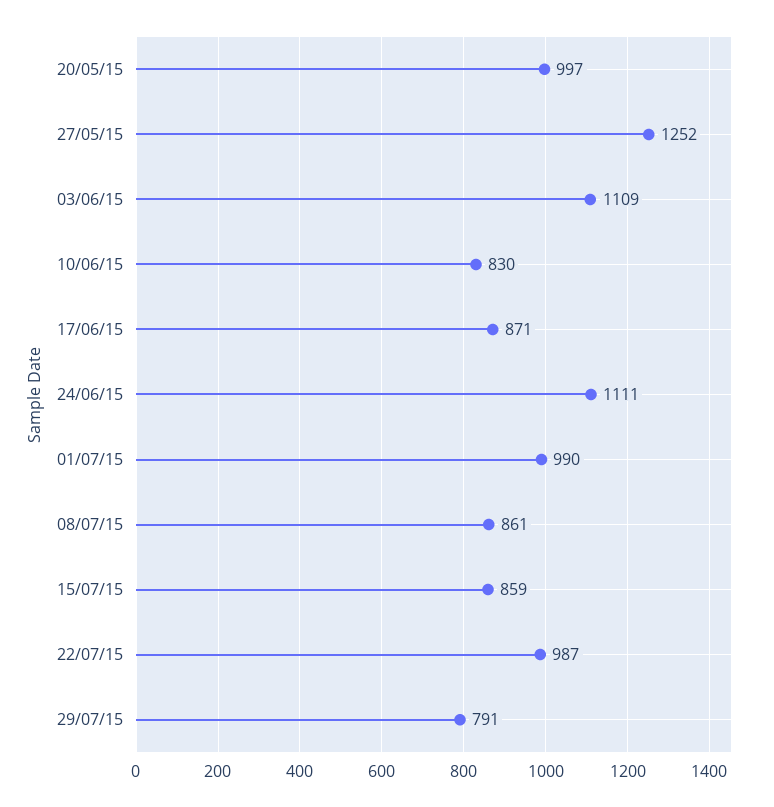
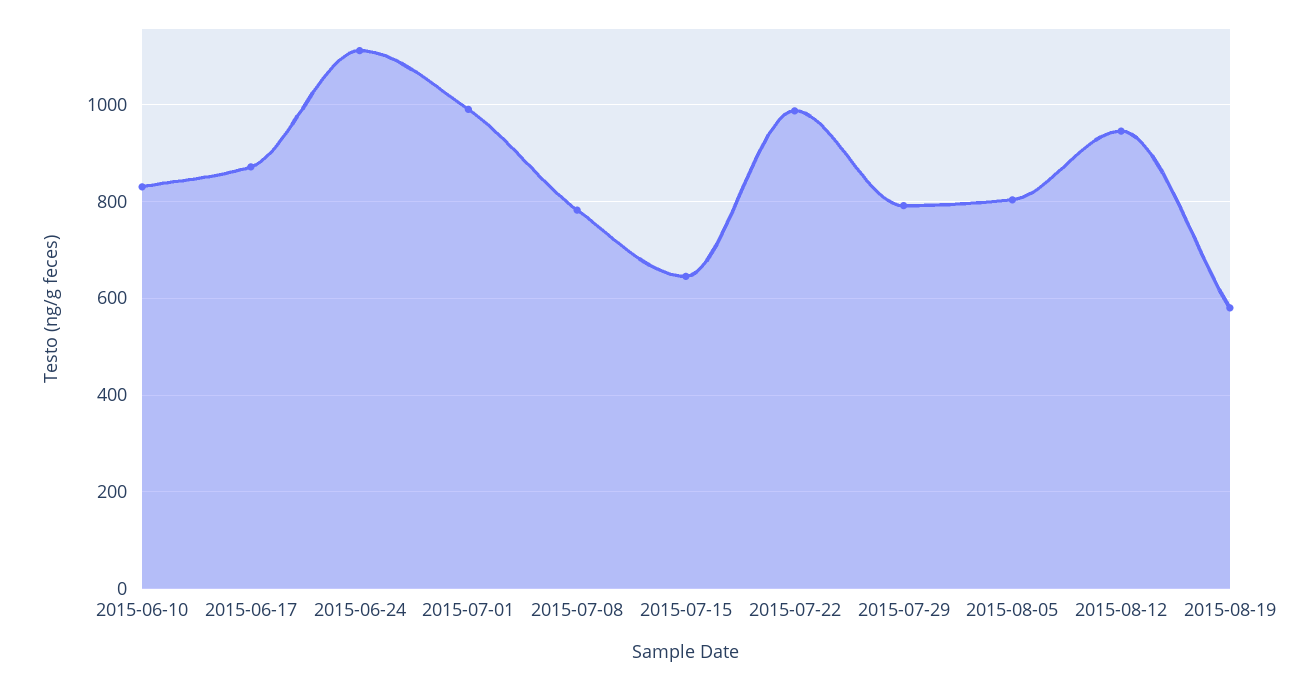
20/05/15: 997 -> none
27/05/15: 1252 -> none
03/06/15: 1109 -> none
08/07/15: 861 -> 780
15/07/15: 859 -> 640
2015-08-05: none -> 800
2015-08-12: none -> 940
2015-08-19: none -> 580

